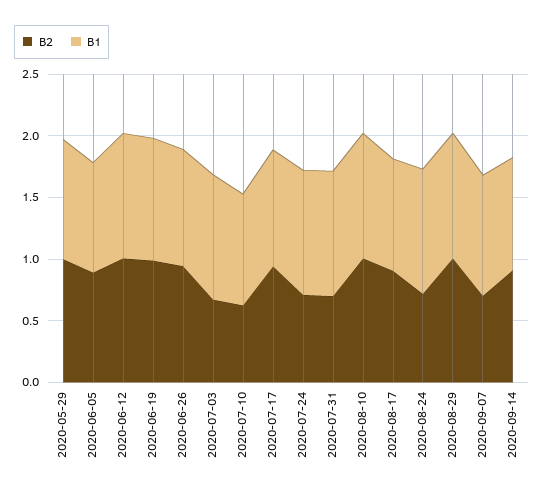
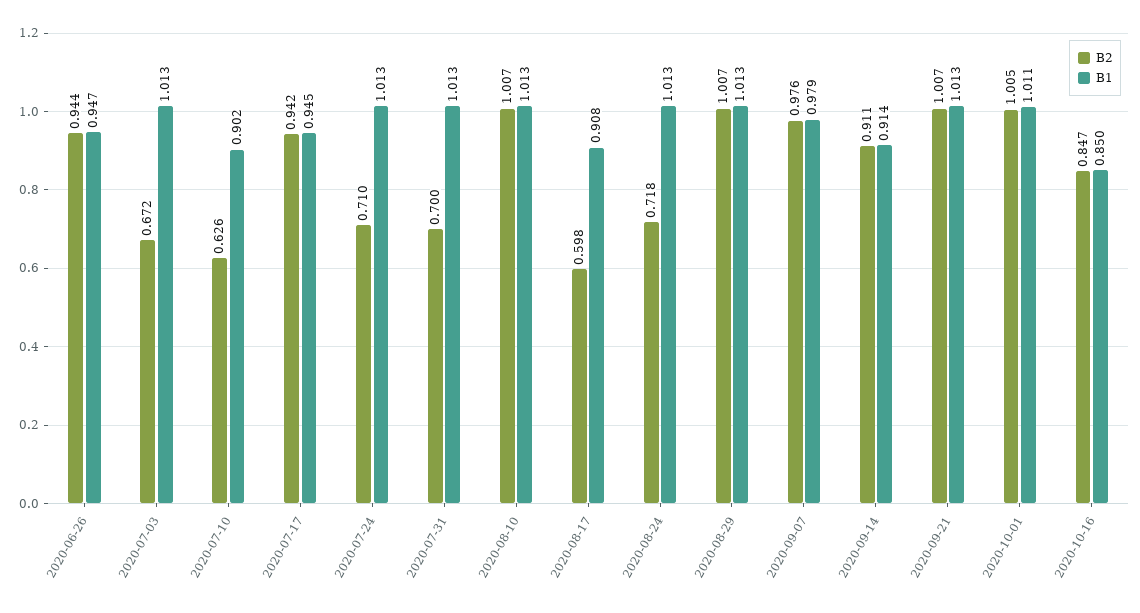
B2, 2020-05-29: 1 -> none
B1, 2020-05-29: 1 -> none
B2, 2020-06-05: 0.9 -> none
B1, 2020-06-05: 0.9 -> none
B2, 2020-06-12: 1 -> none
B1, 2020-06-12: 1 -> none
B2, 2020-06-19: 1 -> none
B1, 2020-06-19: 1 -> none
B2, 2020-08-17: 0.9 -> 0.598
B2, 2020-09-07: 0.7 -> 0.976
B2, 2020-09-21: none -> 1.007
B1, 2020-09-21: none -> 1.013
B2, 2020-10-01: none -> 1.005
B1, 2020-10-01: none -> 1.011
B2, 2020-10-16: none -> 0.847
B1, 2020-10-16: none -> 0.85

